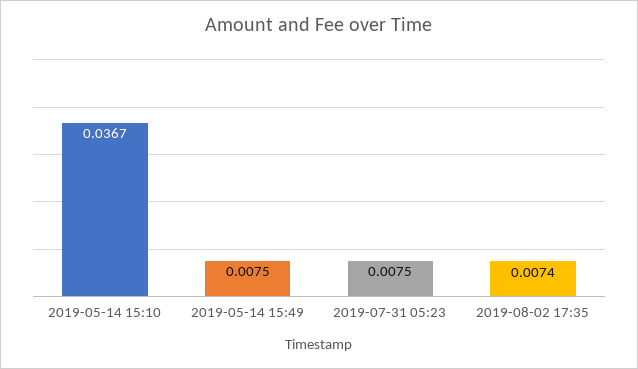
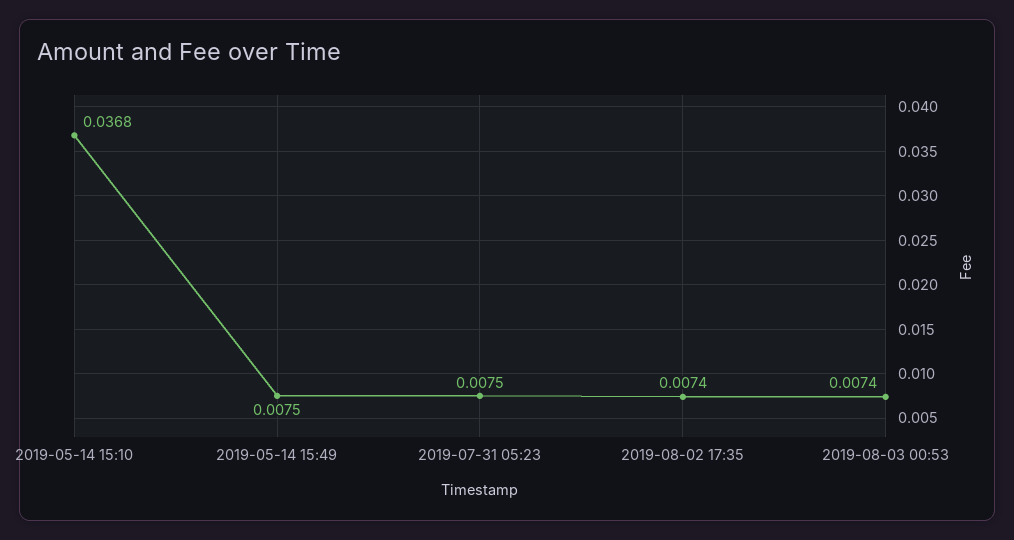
2019-05-14 15:10: 0.0367 -> 0.0368
2019-08-03 00:53: none -> 0.0074

